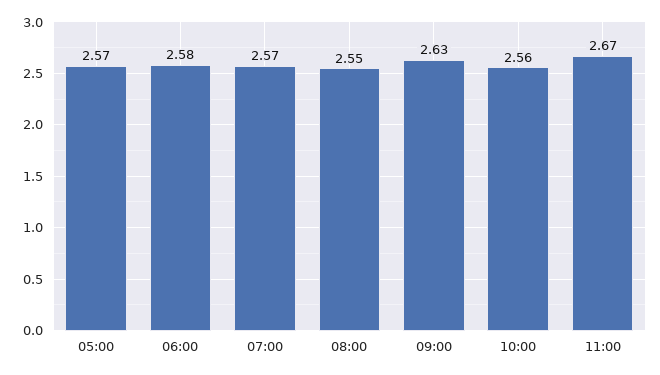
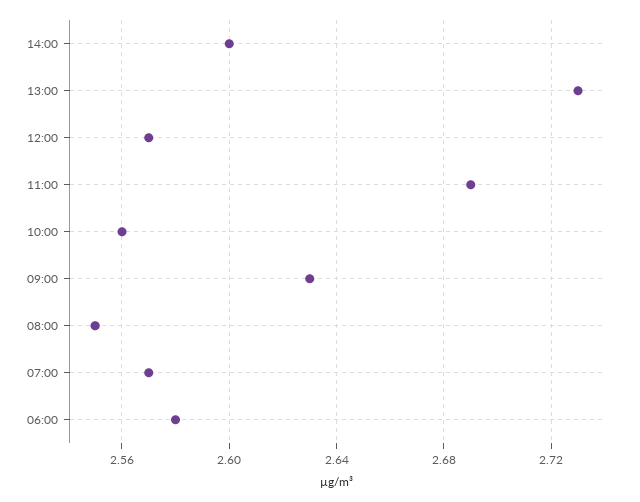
05:00: 2.57 -> none
11:00: 2.67 -> 2.69
14:00: none -> 2.6
13:00: none -> 2.73
12:00: none -> 2.57

